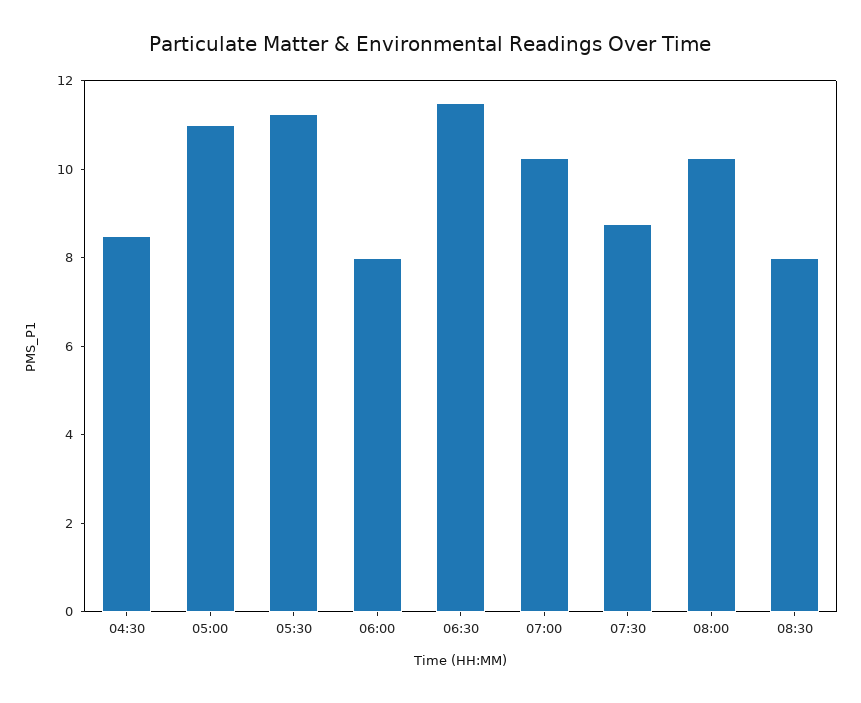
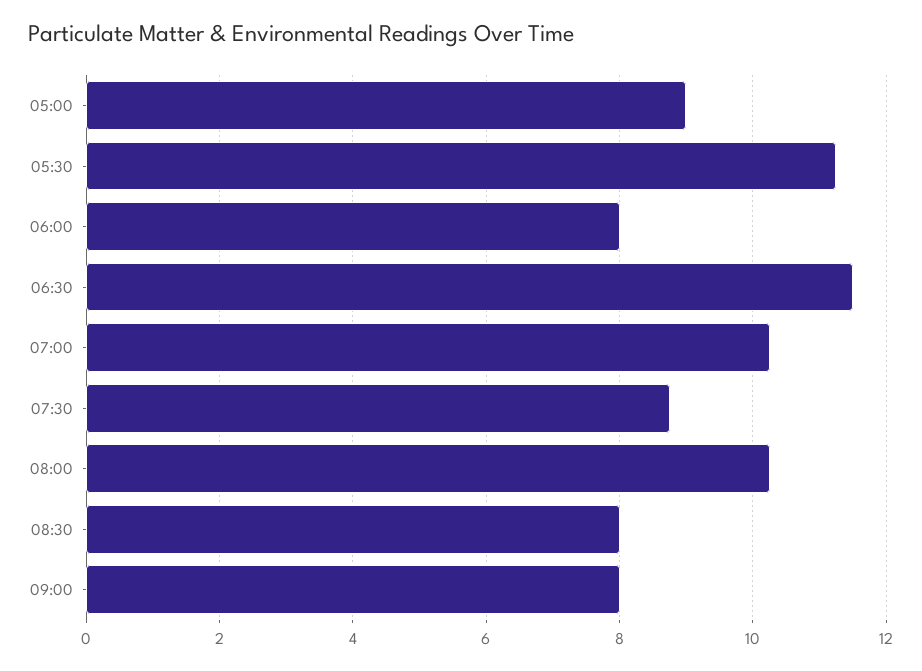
04:30: 8.5 -> none
05:00: 11 -> 9
09:00: none -> 8

